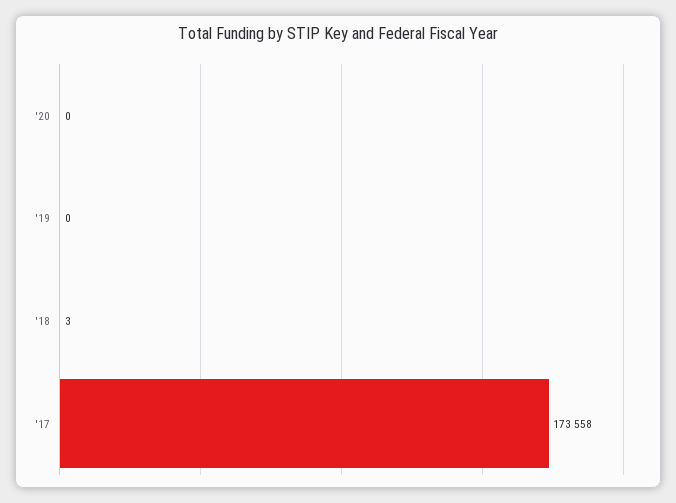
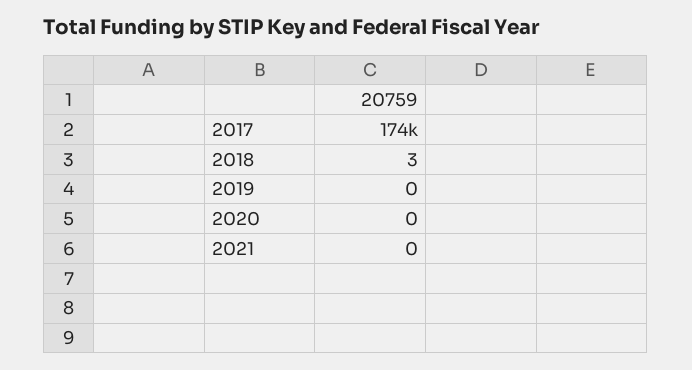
2021: none -> 0

